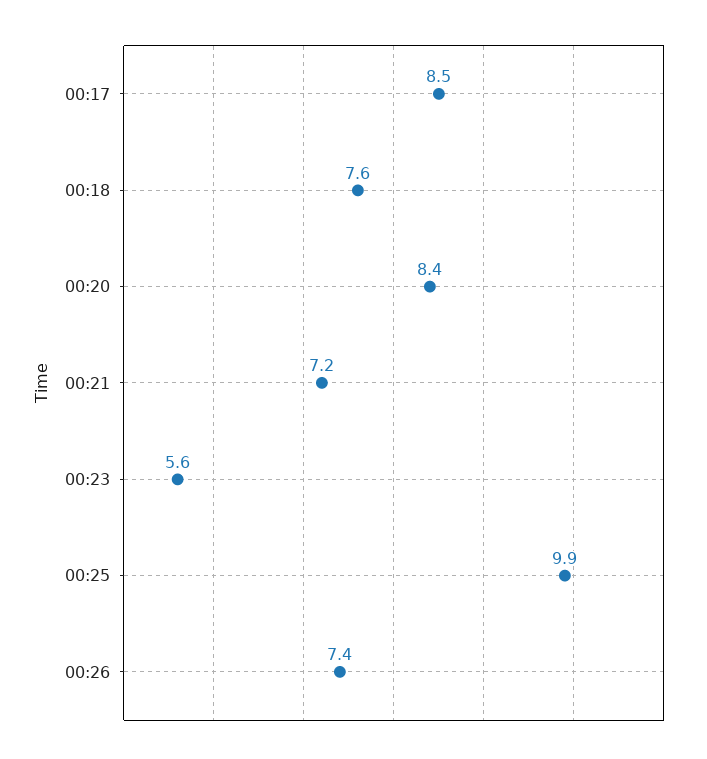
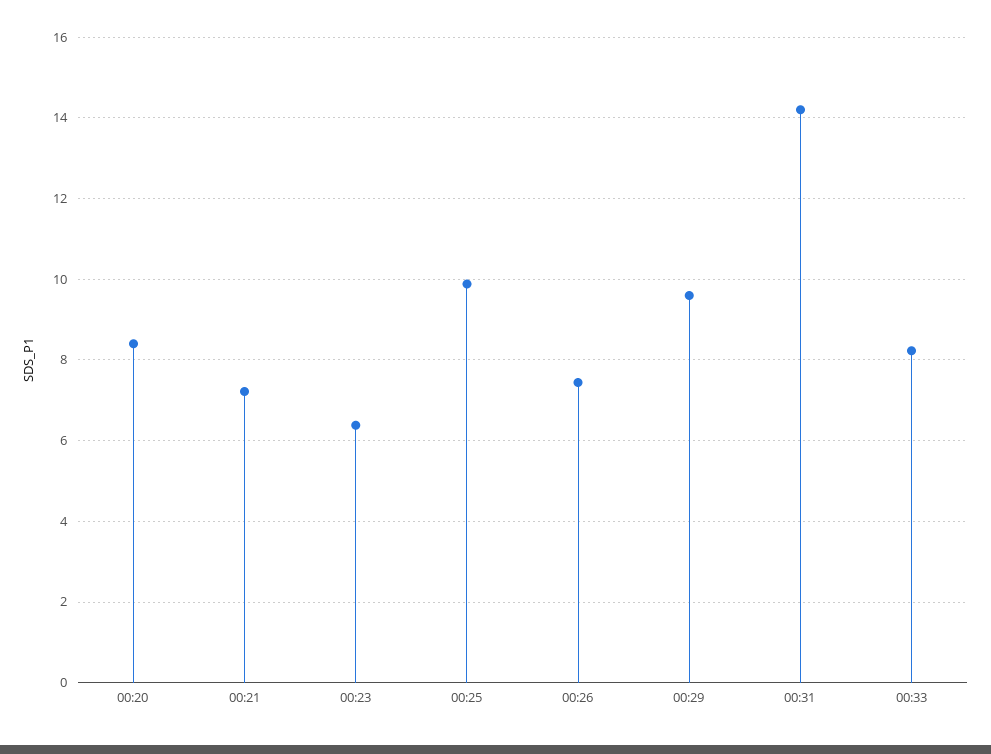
00:17: 8.5 -> none
00:18: 7.6 -> none
00:23: 5.6 -> 6.4
00:29: none -> 9.6
00:31: none -> 14.2
00:33: none -> 8.2

